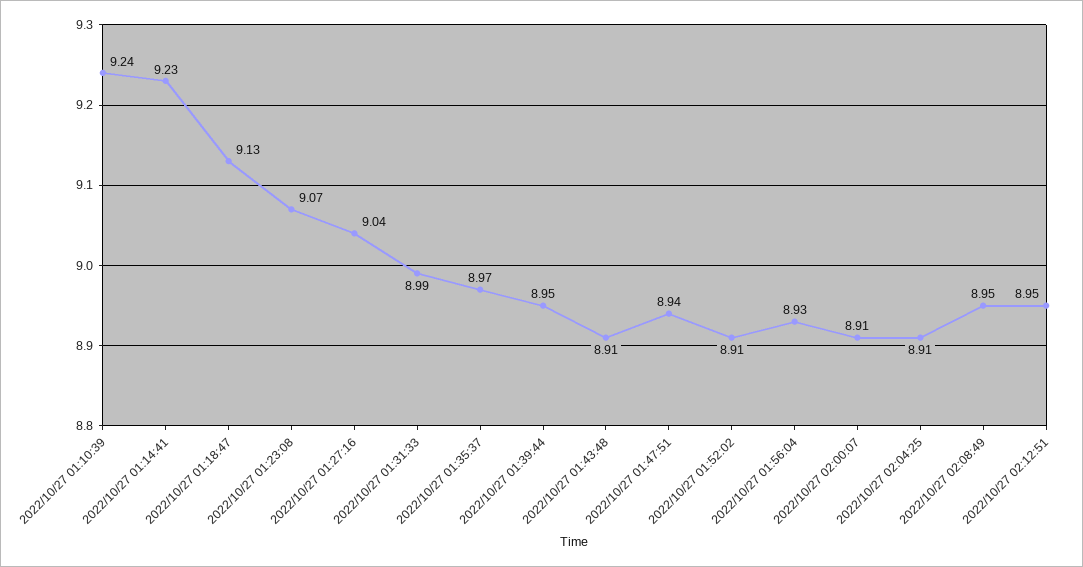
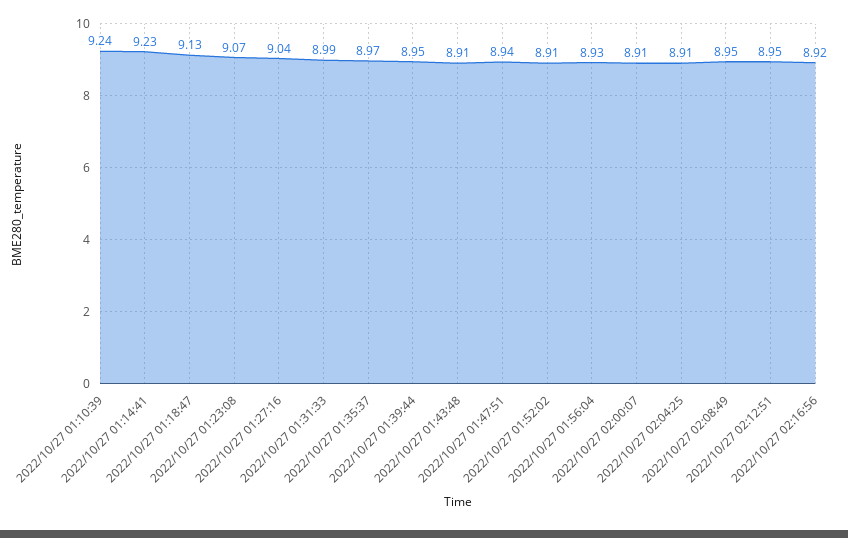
2022/10/27 02:16:56: none -> 8.92

